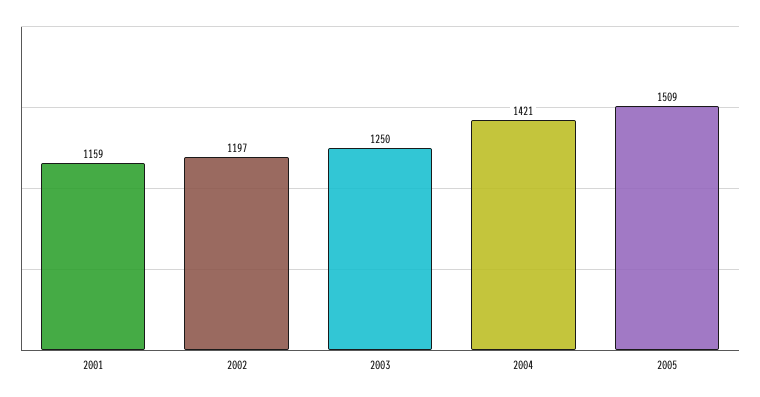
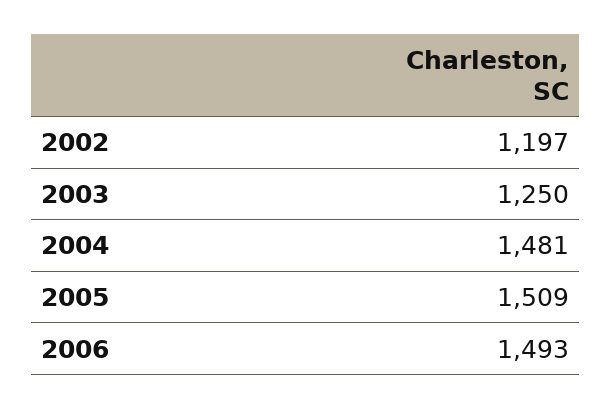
2001: 1159 -> none
2004: 1421 -> 1481
2006: none -> 1493

